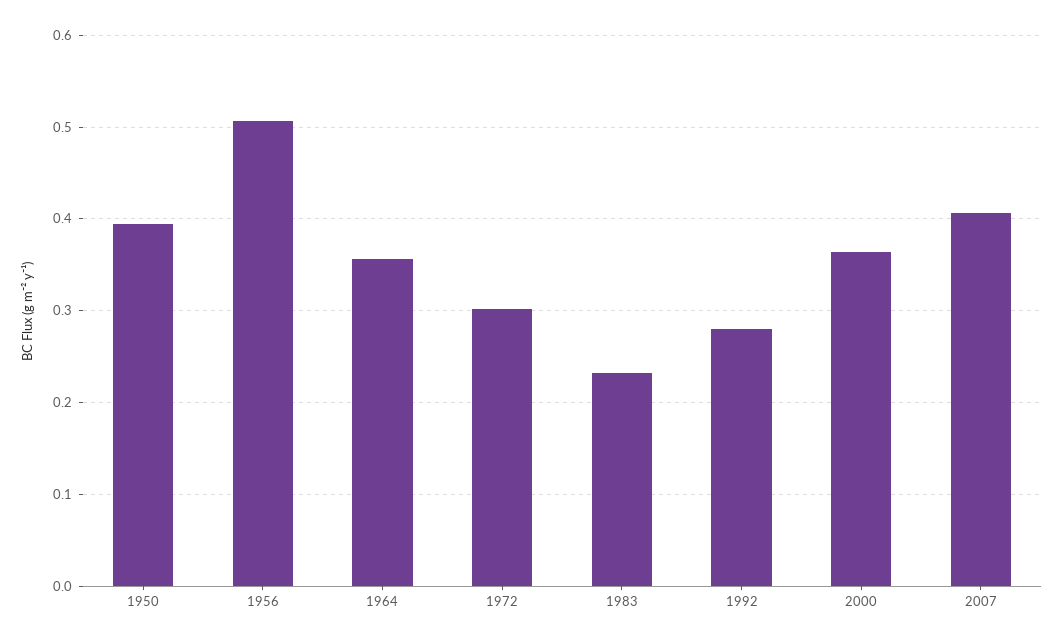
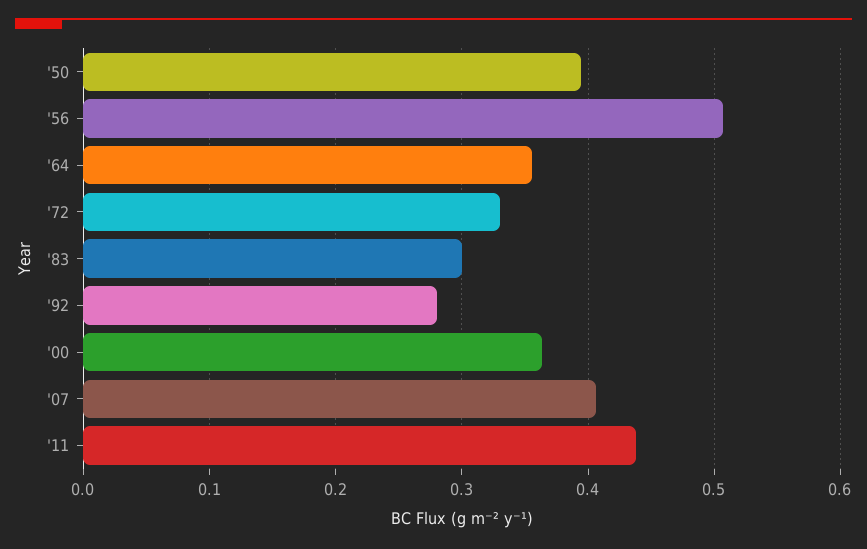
1972: 0.3 -> 0.33
1983: 0.23 -> 0.3
'11: none -> 0.44

